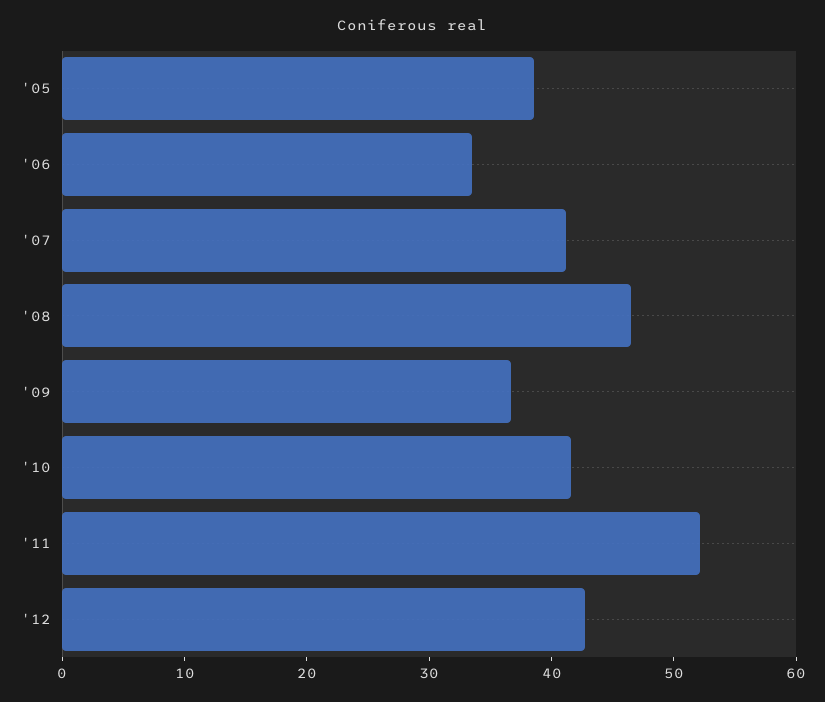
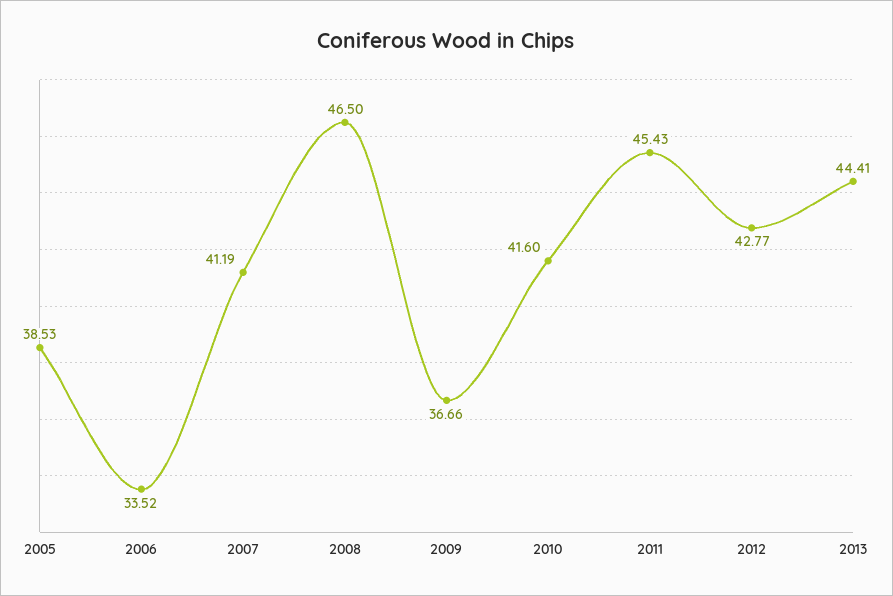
'11: 52 -> 45.43
2013: none -> 44.41

